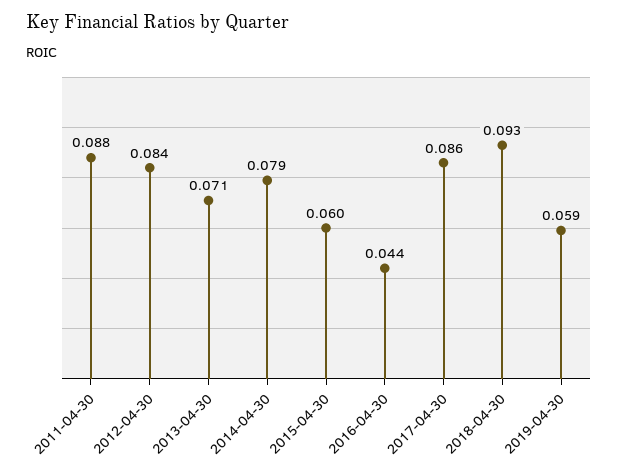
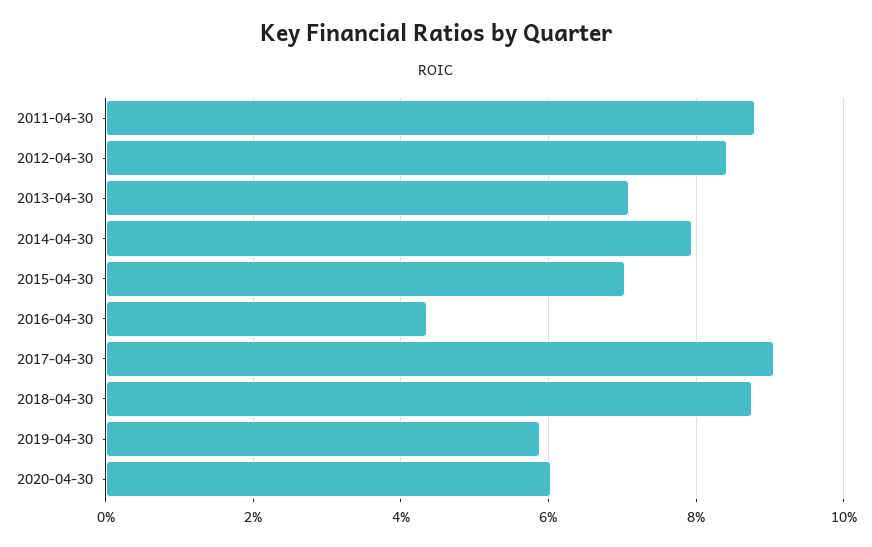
2015-04-30: 0.06 -> 0.07
2017-04-30: 0.086 -> 0.09
2018-04-30: 0.093 -> 0.088
2020-04-30: none -> 0.06

